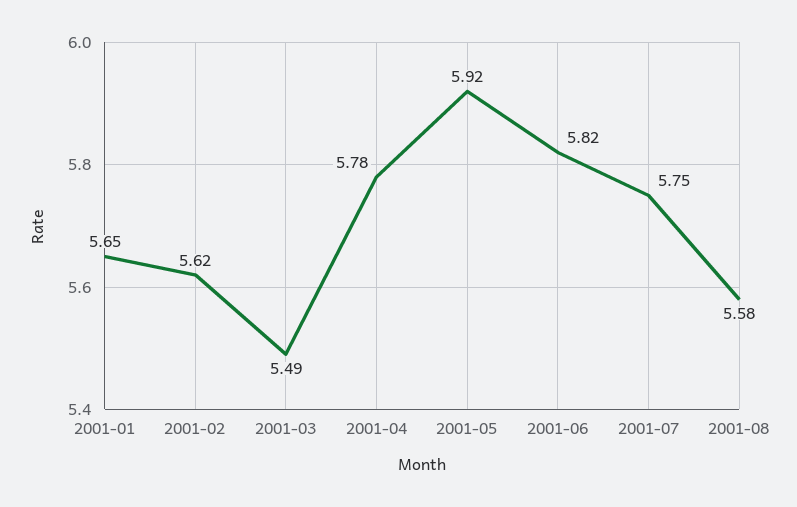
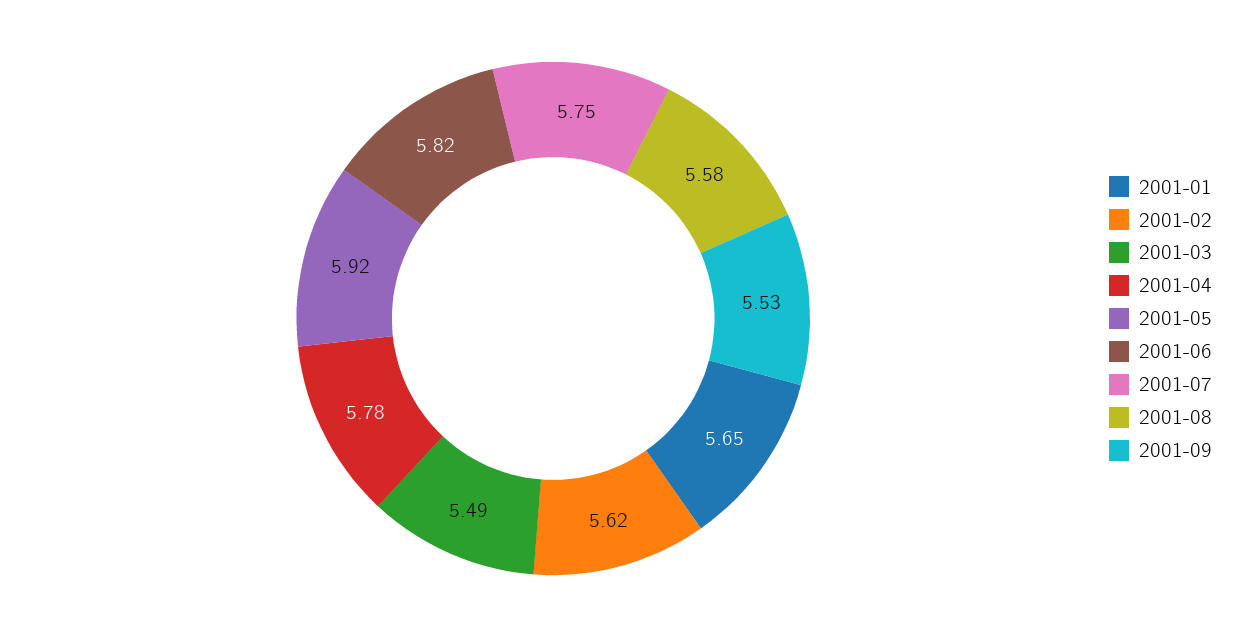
2001-09: none -> 5.53

